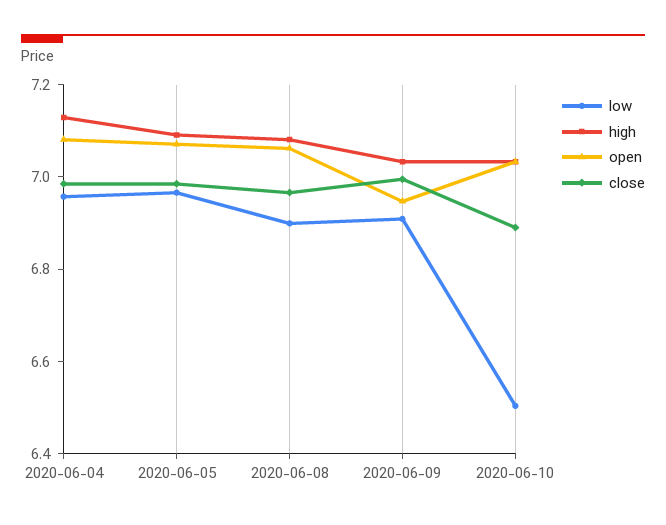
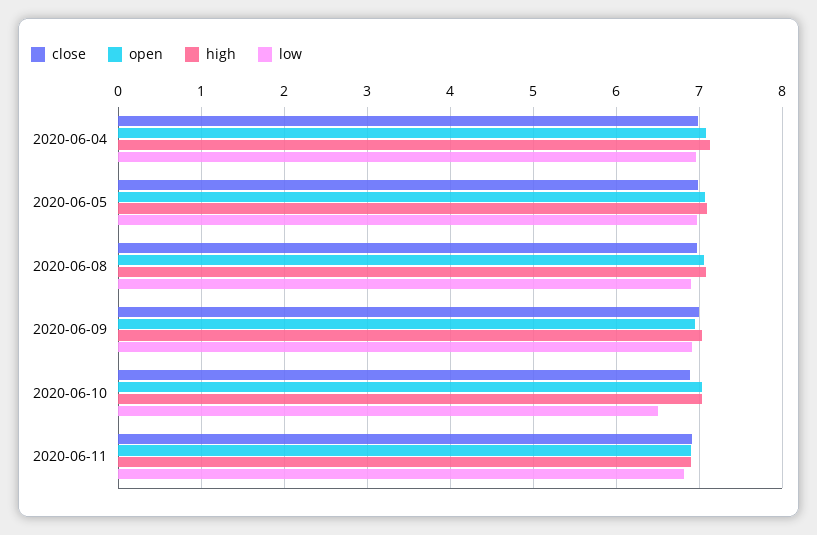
close, 2020-06-11: none -> 6.9
open, 2020-06-11: none -> 6.9
high, 2020-06-11: none -> 6.9
low, 2020-06-11: none -> 6.8

